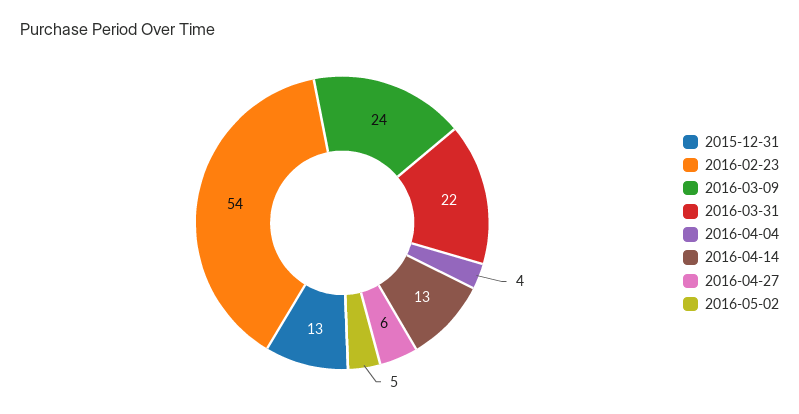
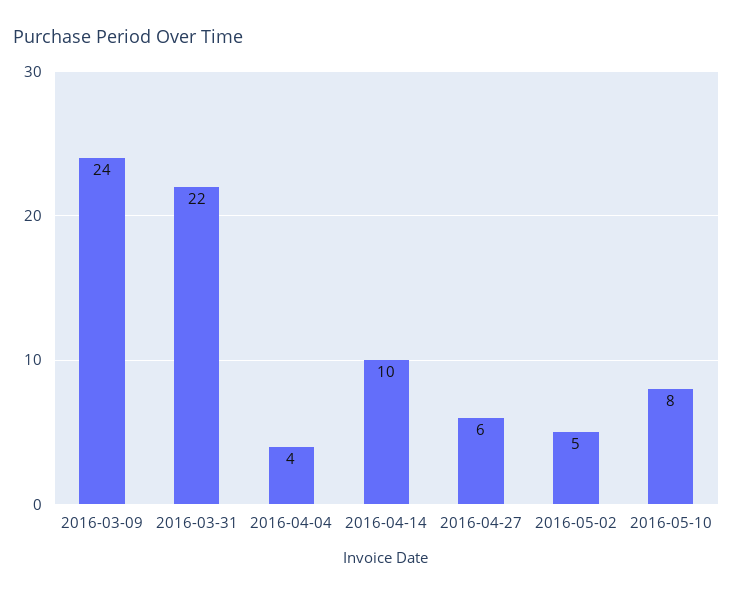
2015-12-31: 13 -> none
2016-02-23: 54 -> none
2016-04-14: 13 -> 10
2016-05-10: none -> 8

